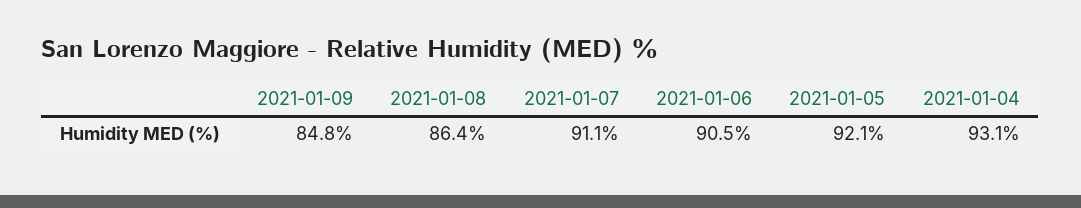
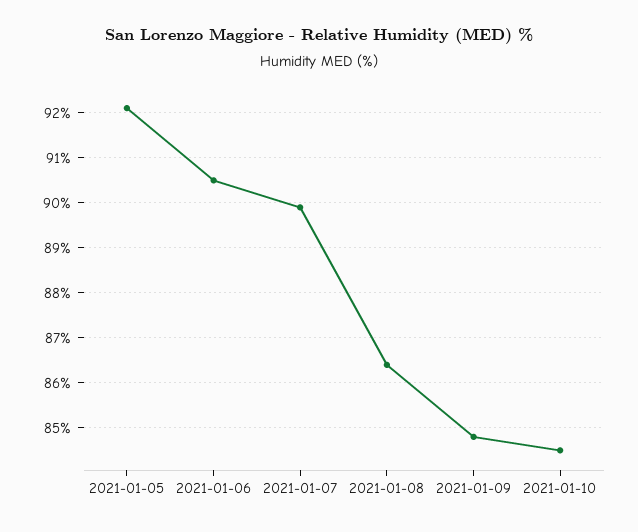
2021-01-07: 91.1 -> 90
2021-01-04: 93.1 -> none
2021-01-10: none -> 84.5

